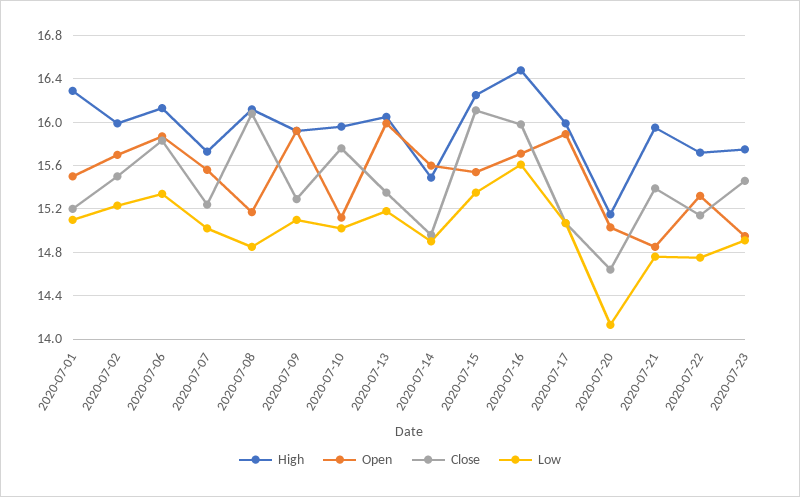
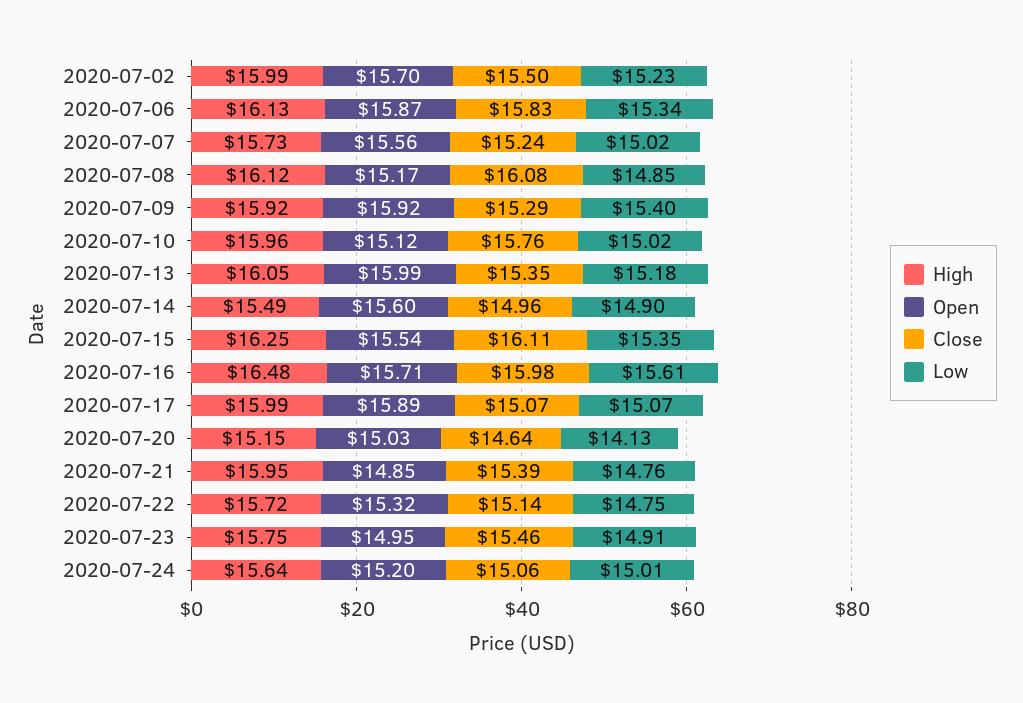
High, 2020-07-01: 16.3 -> none
Open, 2020-07-01: 15.5 -> none
Close, 2020-07-01: 15.2 -> none
Low, 2020-07-01: 15.1 -> none
Low, 2020-07-09: 15.1 -> 15.4
High, 2020-07-24: none -> 15.64
Open, 2020-07-24: none -> 15.2
Close, 2020-07-24: none -> 15.06
Low, 2020-07-24: none -> 15.01

